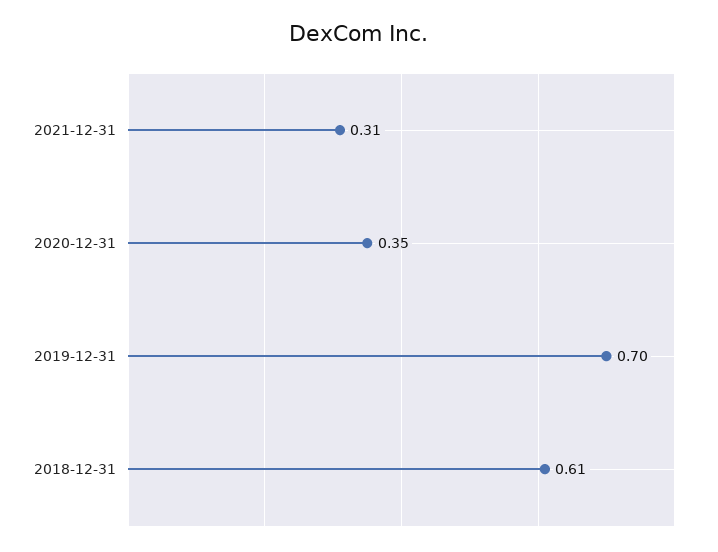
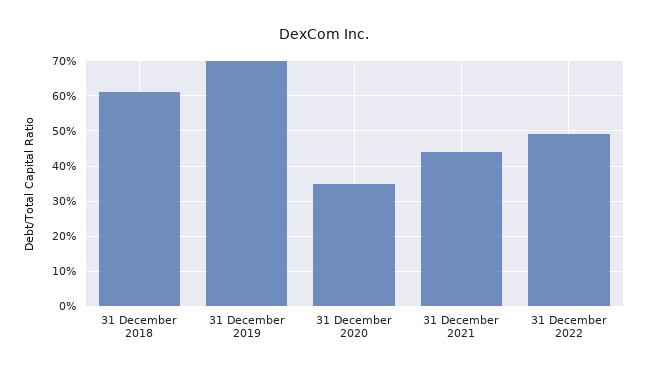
2021-12-31: 0.31 -> 0.45
31 December 2022: none -> 0.5

